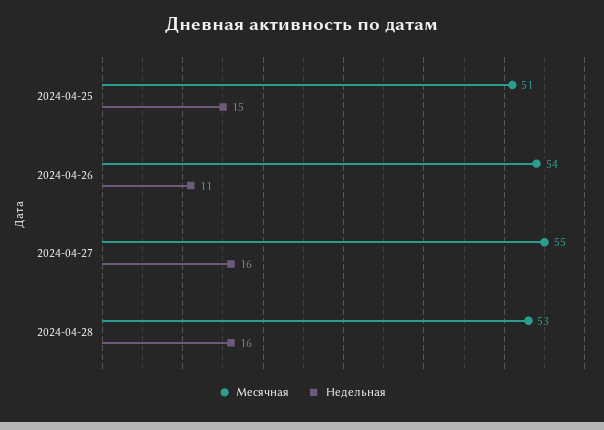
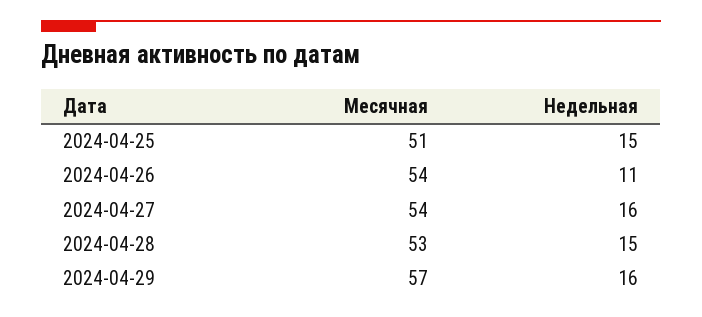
Месячная, 2024-04-27: 55 -> 54
Недельная, 2024-04-28: 16 -> 15
Месячная, 2024-04-29: none -> 57
Недельная, 2024-04-29: none -> 16

